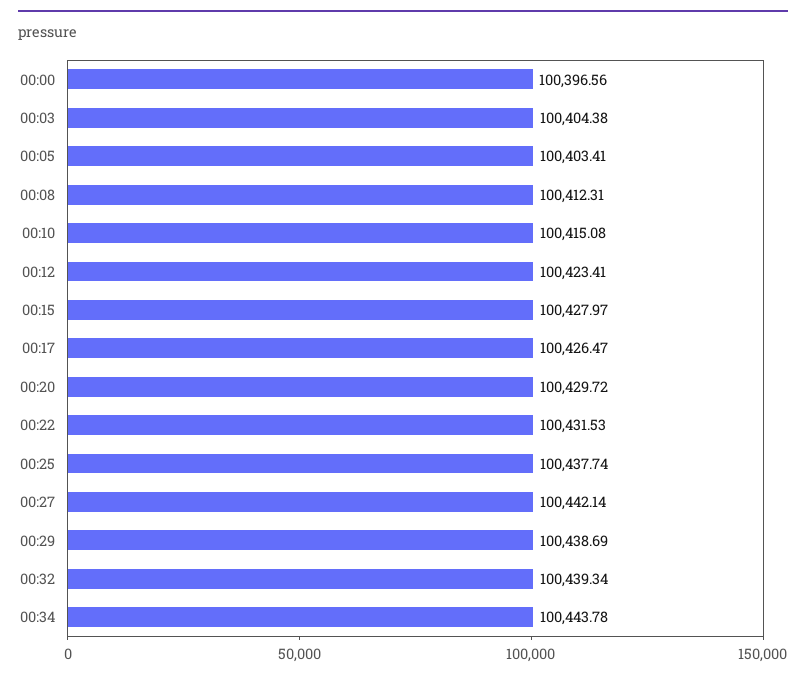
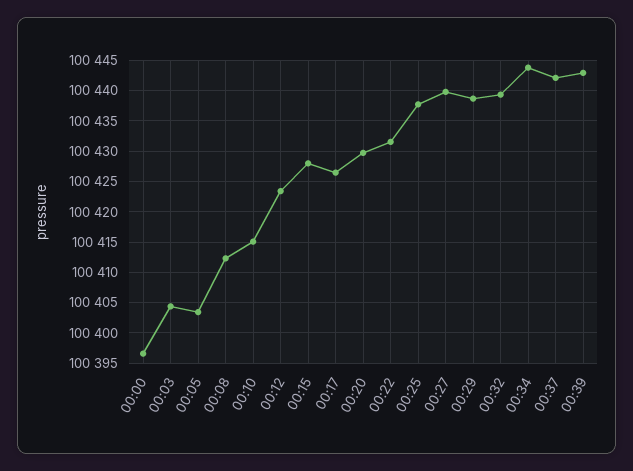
00:27: 100442.14 -> 100440
00:37: none -> 100442
00:39: none -> 100443

